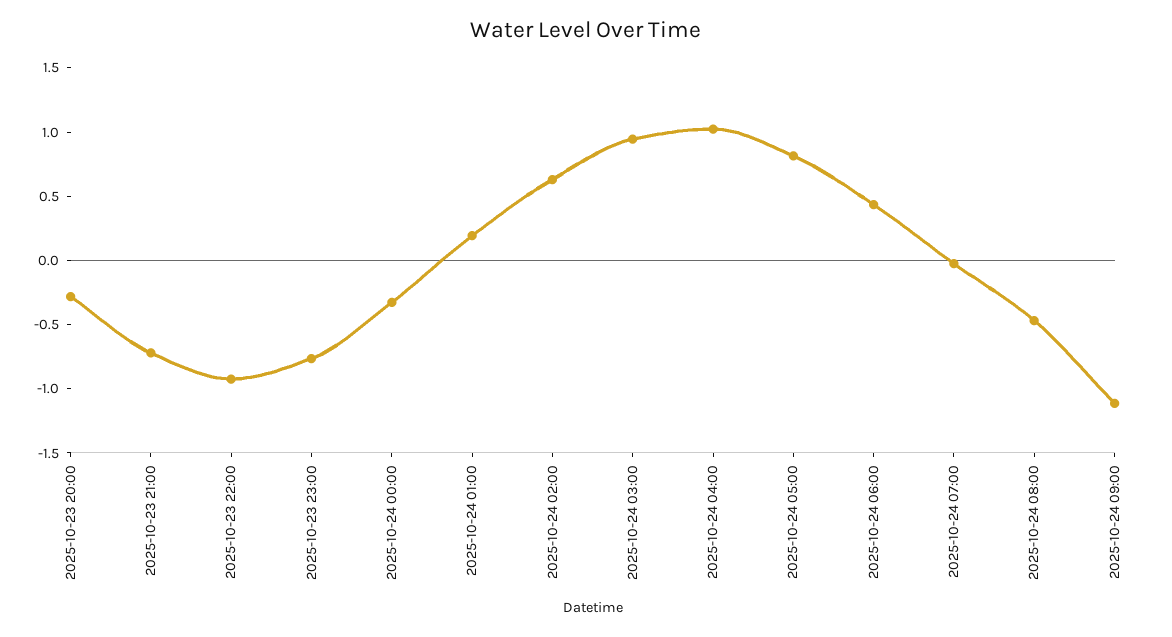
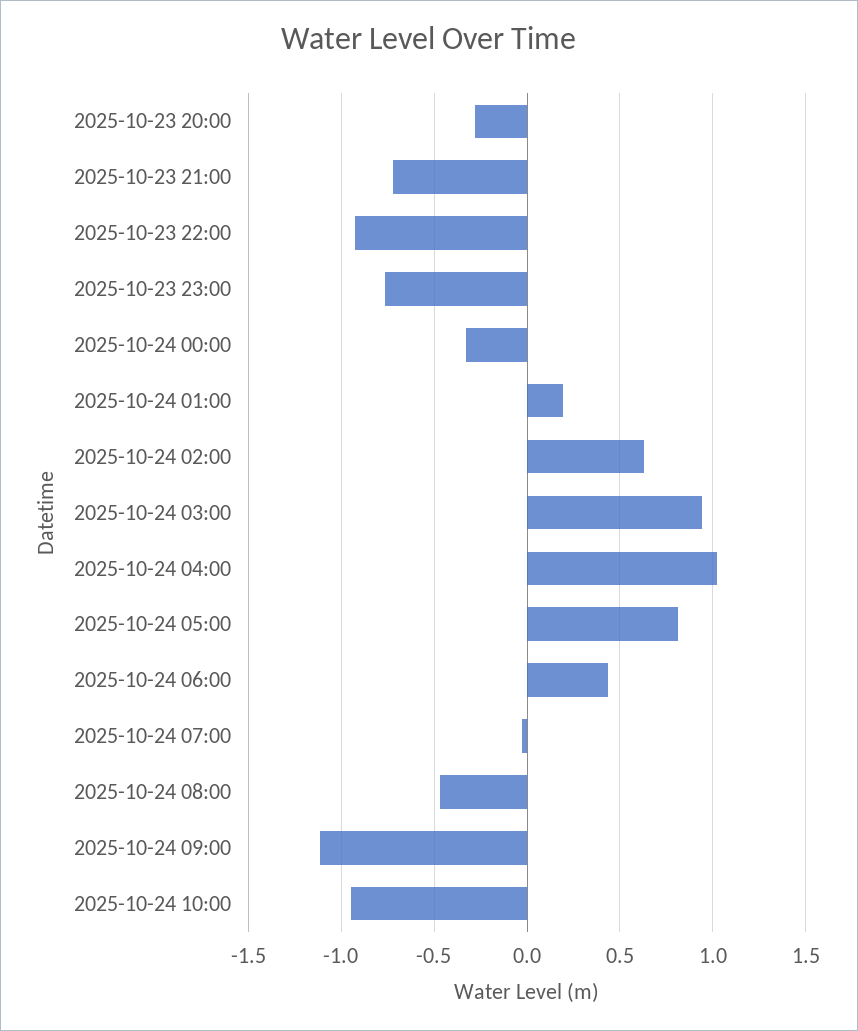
2025-10-24 10:00: none -> -0.95

